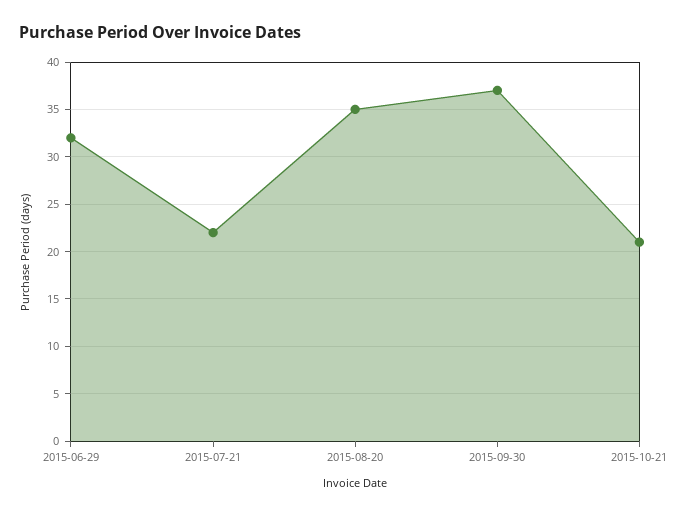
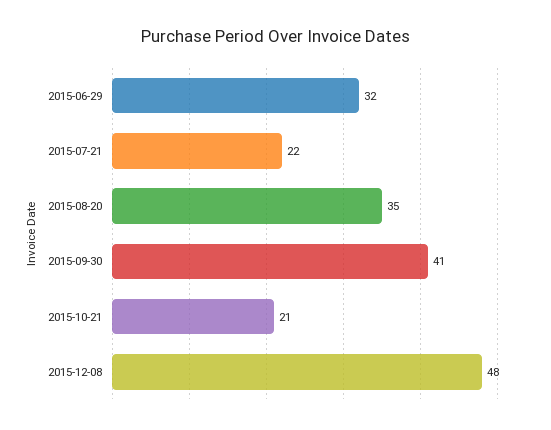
2015-09-30: 37 -> 41
2015-12-08: none -> 48

